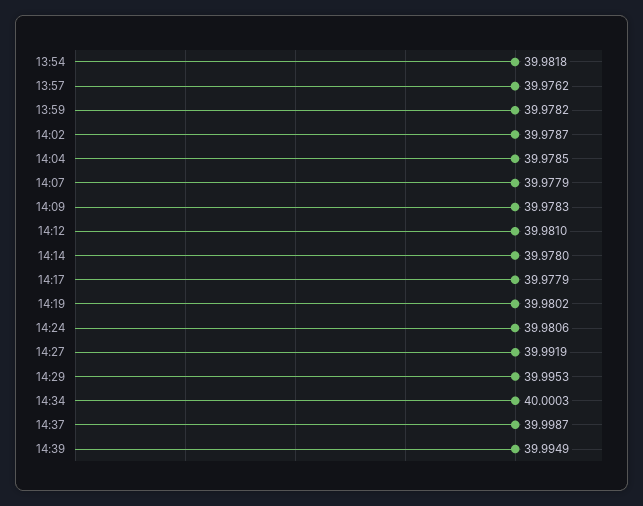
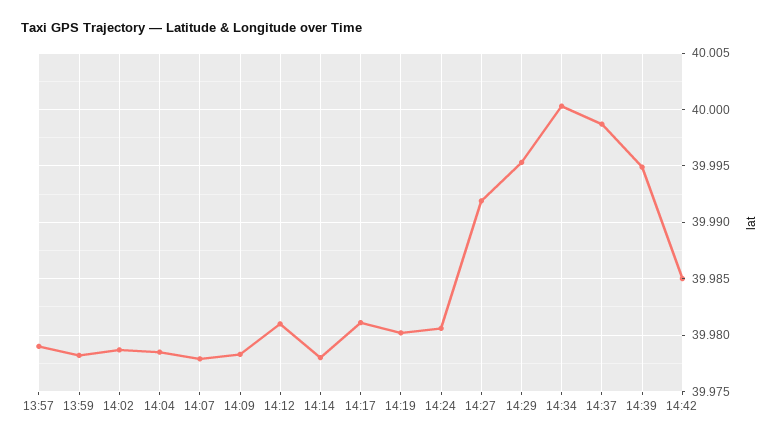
13:54: 39.9818 -> none
13:57: 39.9762 -> 39.979
14:17: 39.9779 -> 39.981
14:42: none -> 39.985

